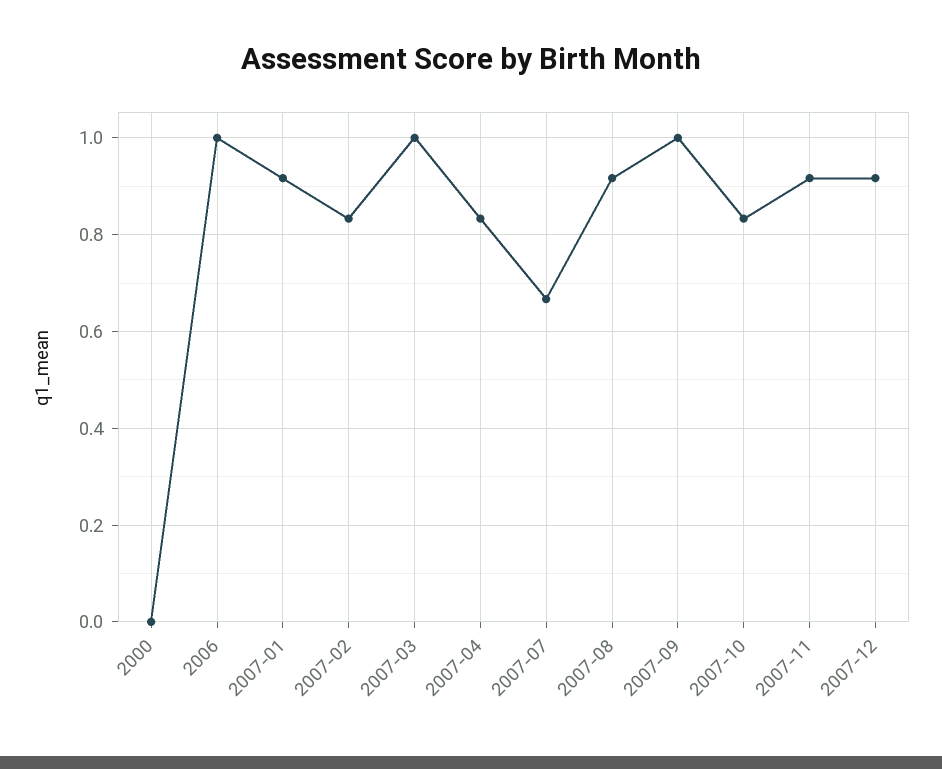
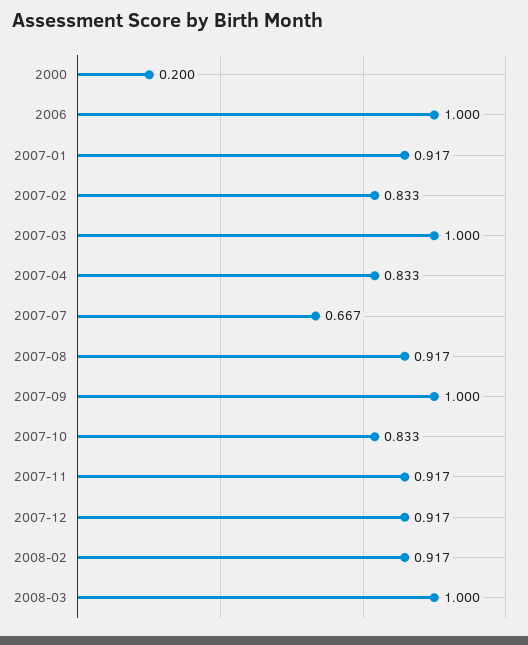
2000: 0 -> 0.2
2008-02: none -> 0.917
2008-03: none -> 1

